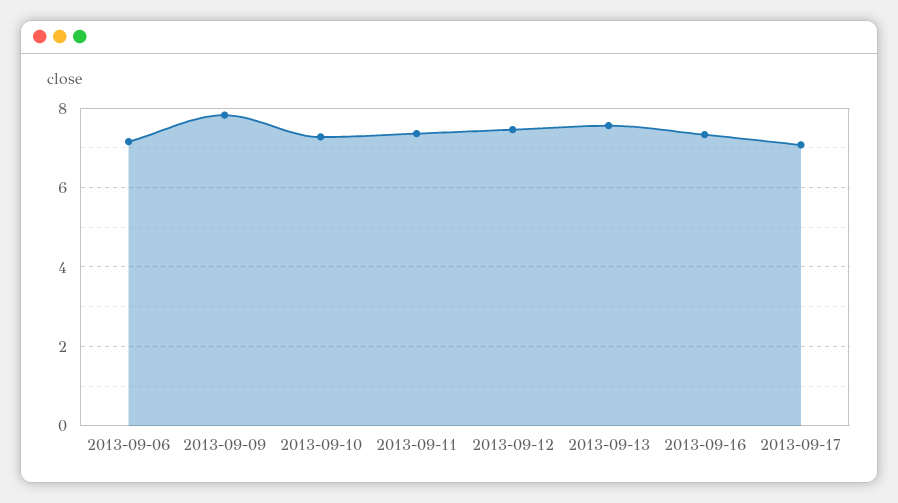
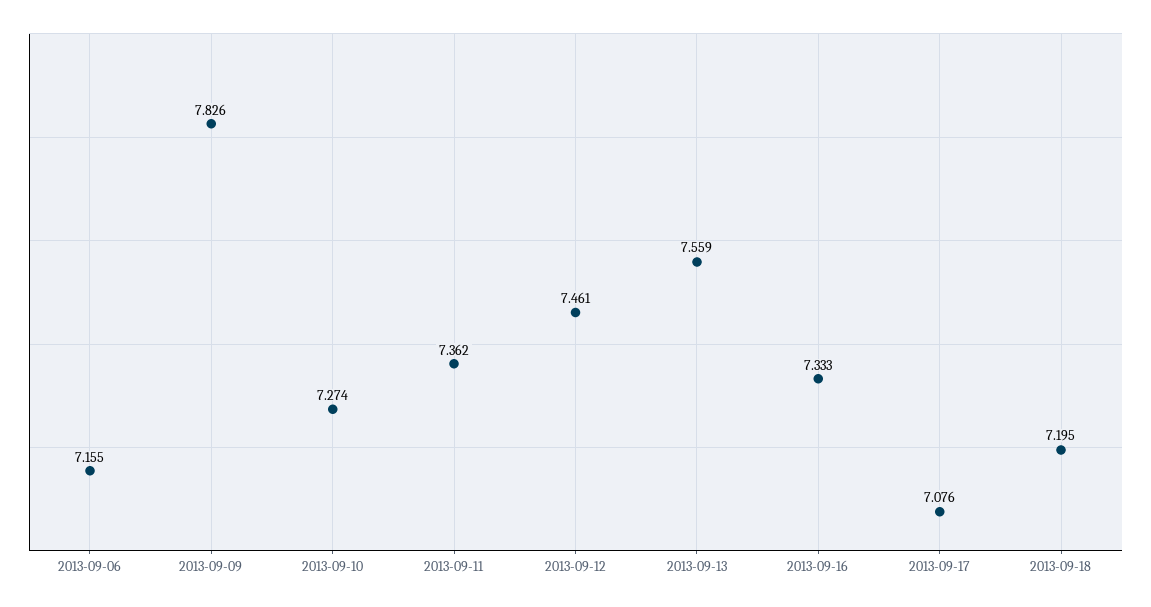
2013-09-18: none -> 7.195

